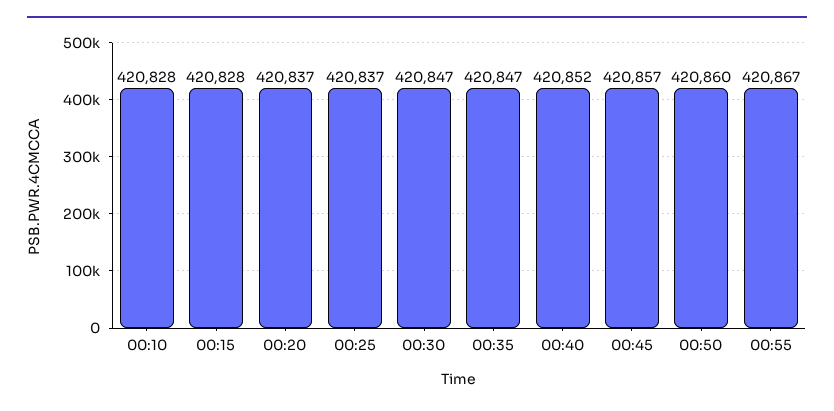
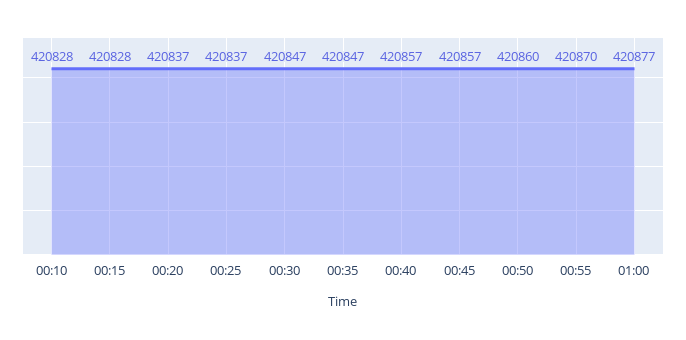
00:40: 420852 -> 420857
00:55: 420867 -> 420870
01:00: none -> 420877

